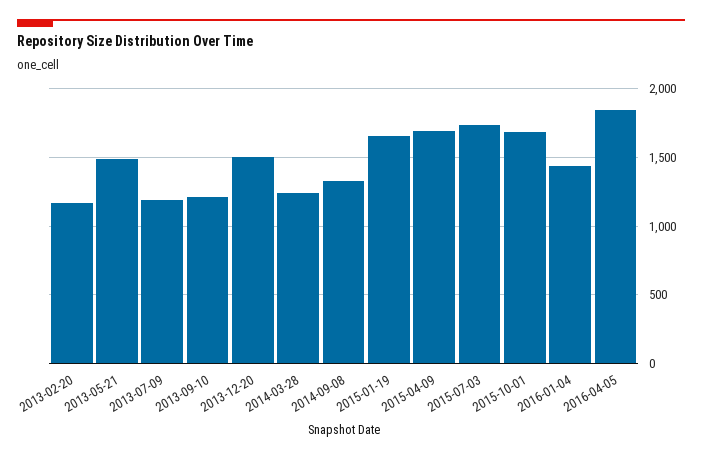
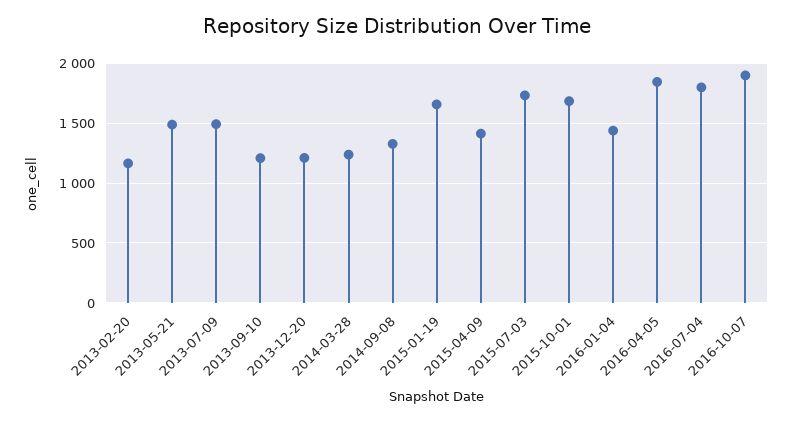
2013-07-09: 1200 -> 1500
2013-12-20: 1500 -> 1200
2015-04-09: 1700 -> 1400
2016-07-04: none -> 1800
2016-10-07: none -> 1900

